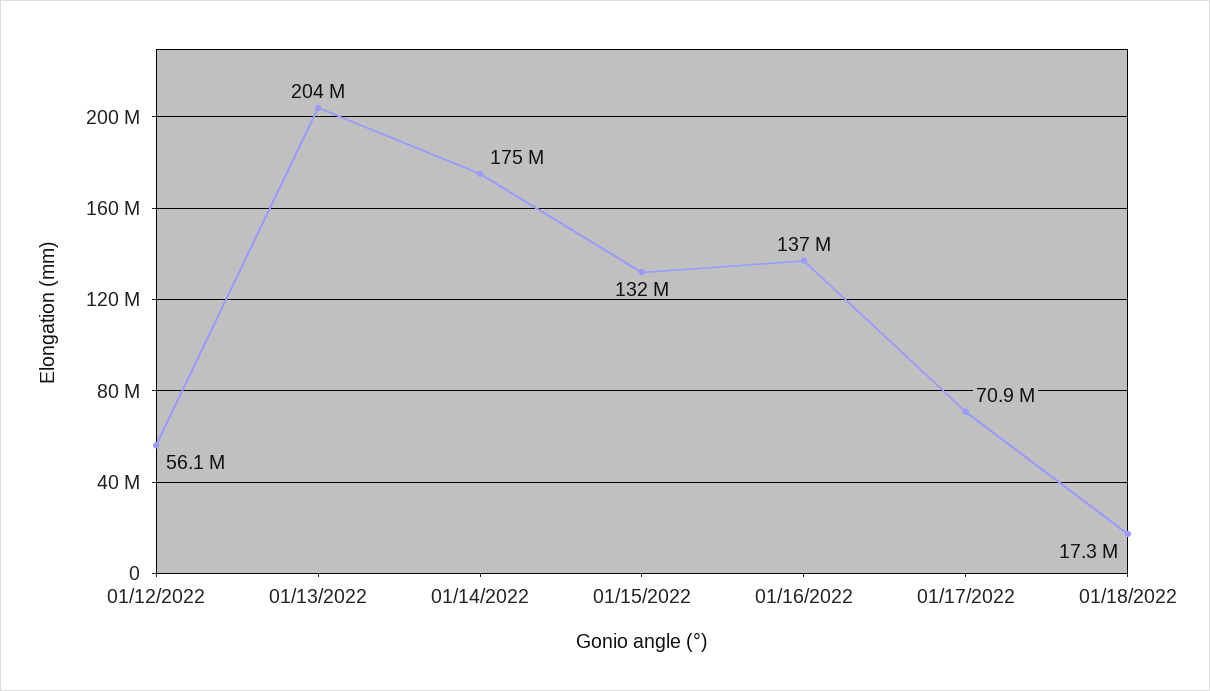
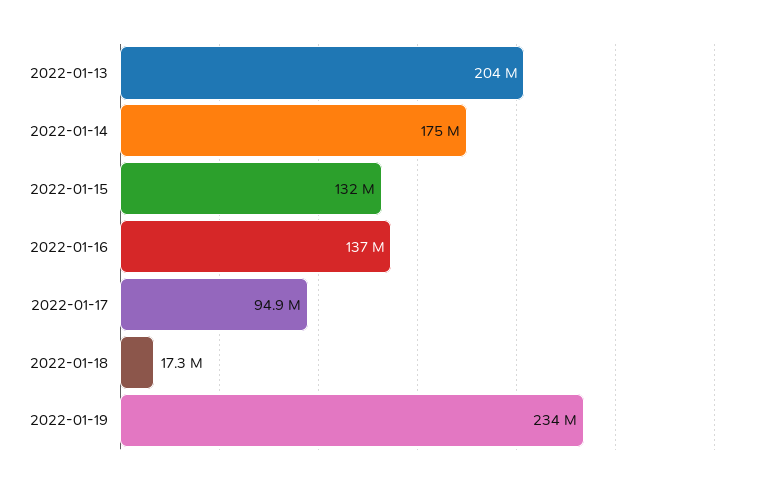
01/12/2022: 56100000 -> none
01/17/2022: 70900000 -> 94900000
2022-01-19: none -> 234000000

